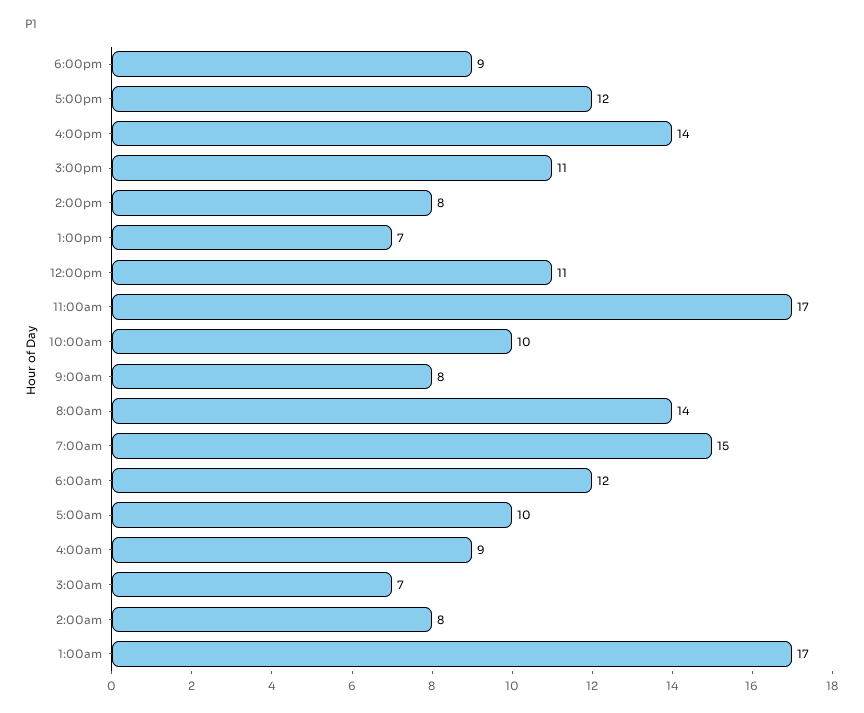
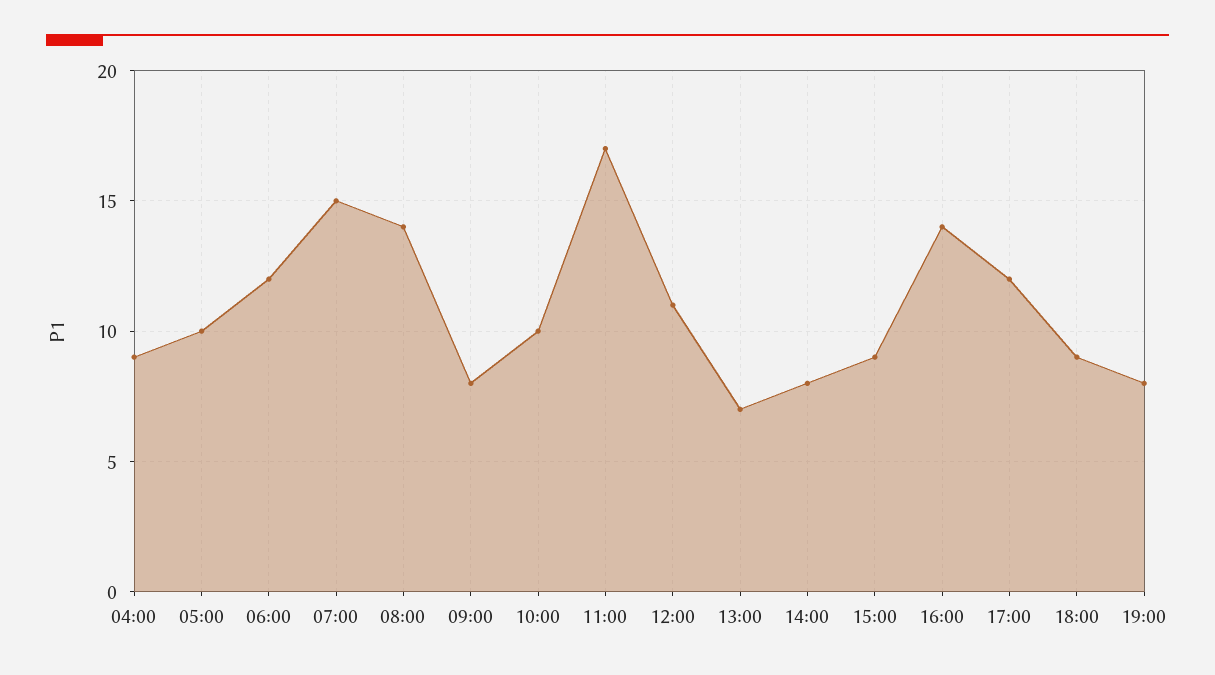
3:00pm: 11 -> 9
3:00am: 7 -> none
2:00am: 8 -> none
1:00am: 17 -> none
19:00: none -> 8

